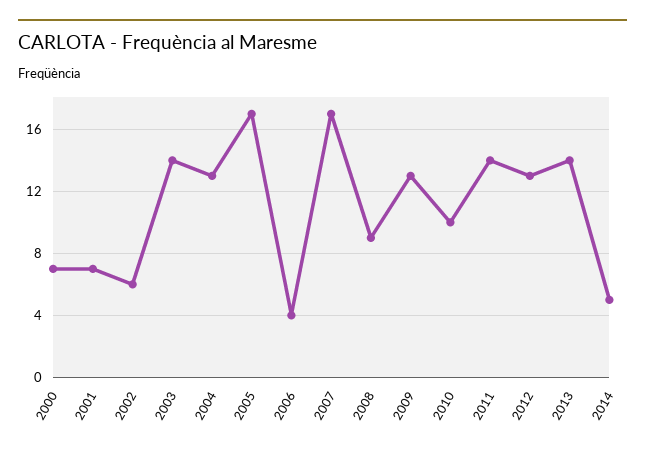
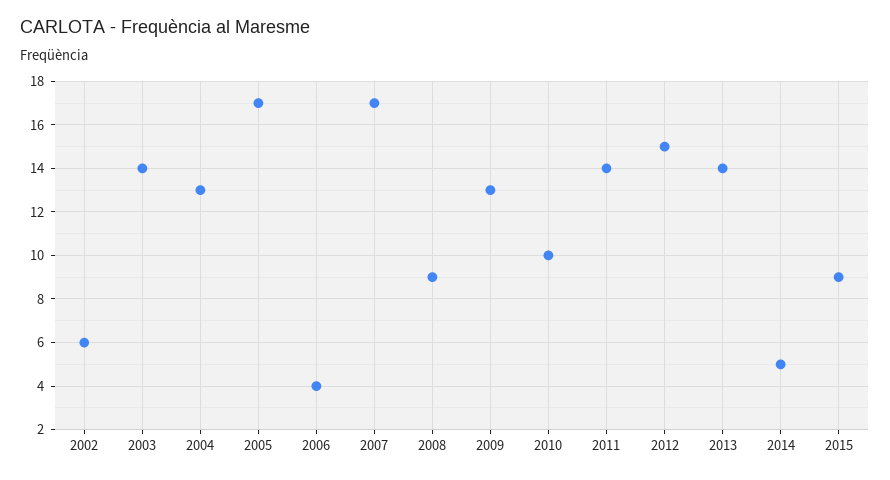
2000: 7 -> none
2001: 7 -> none
2012: 13 -> 15
2015: none -> 9

